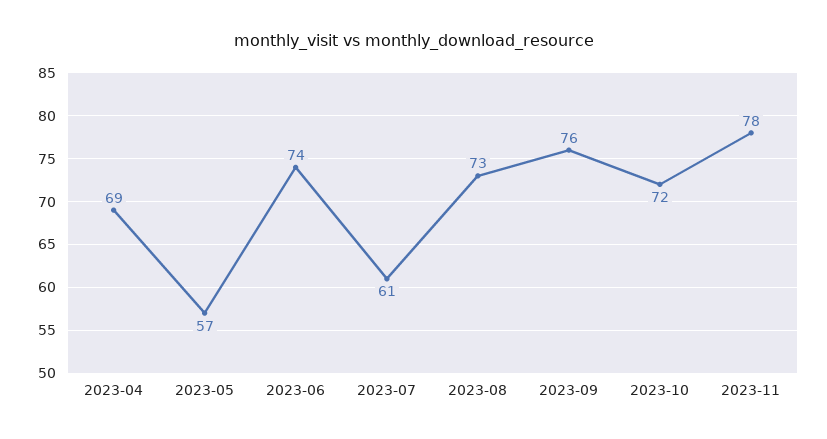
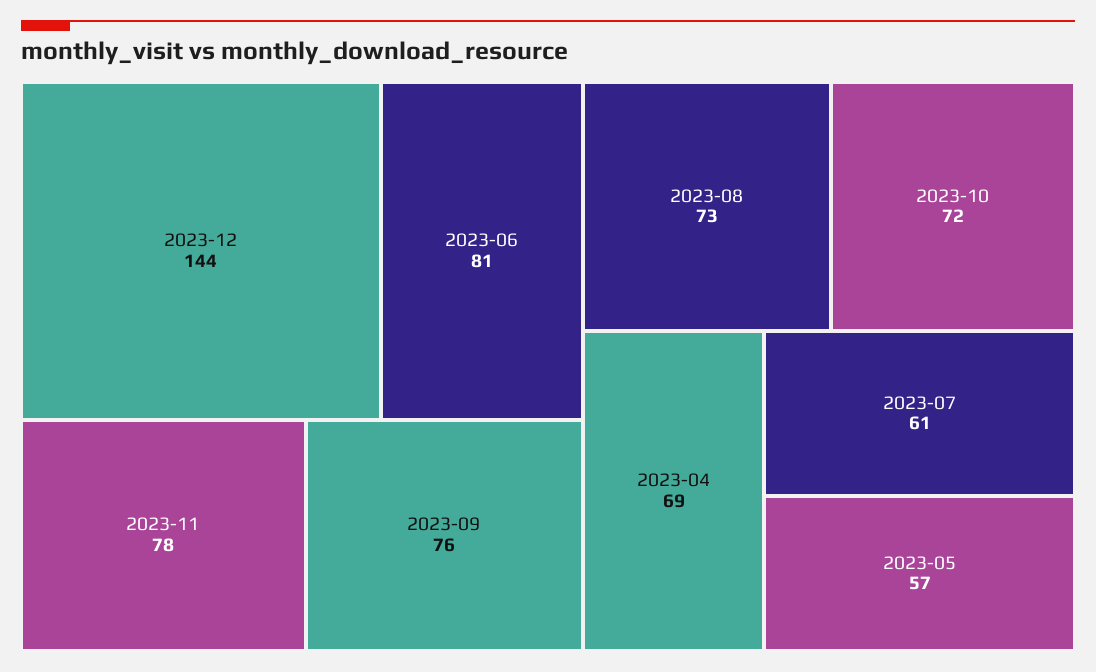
2023-06: 74 -> 81
2023-12: none -> 144

